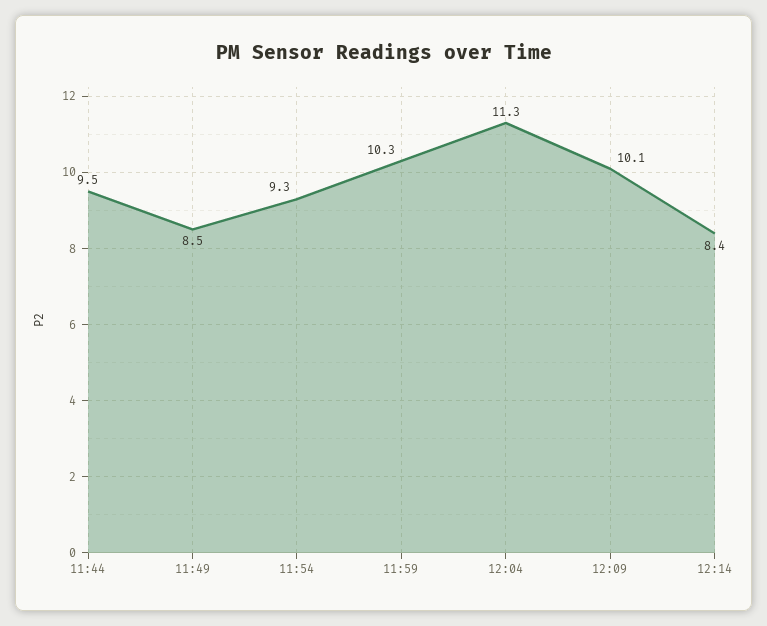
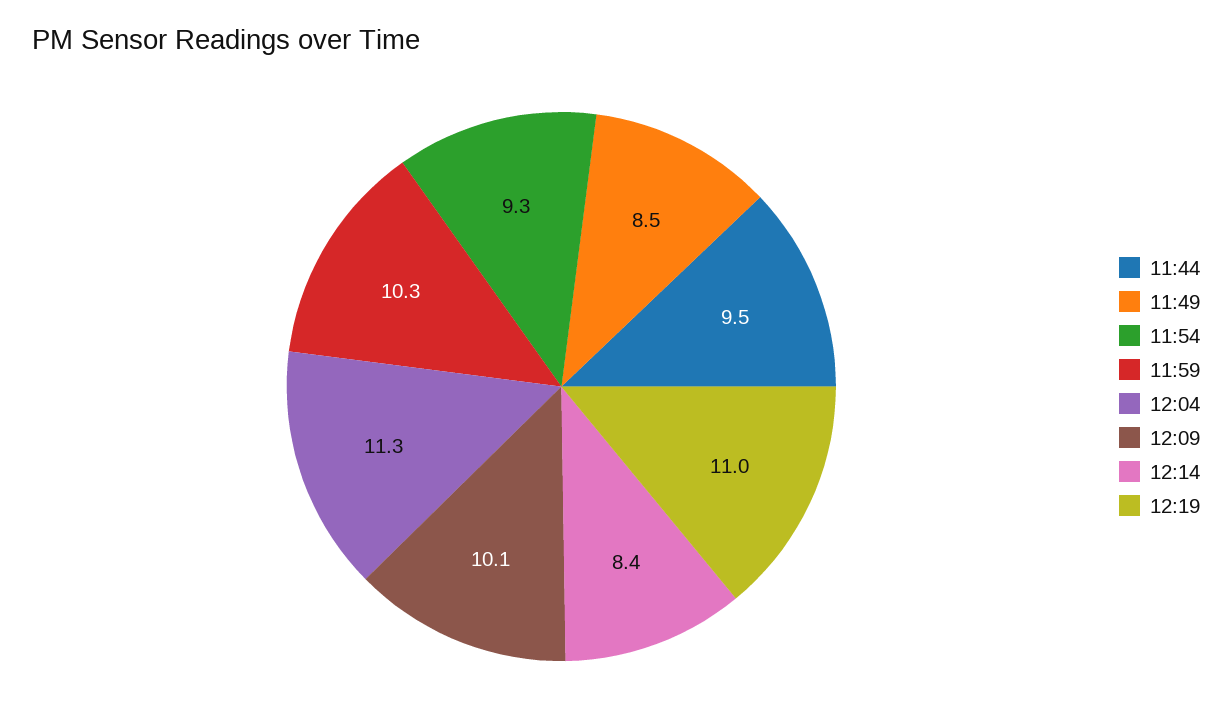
12:19: none -> 11

